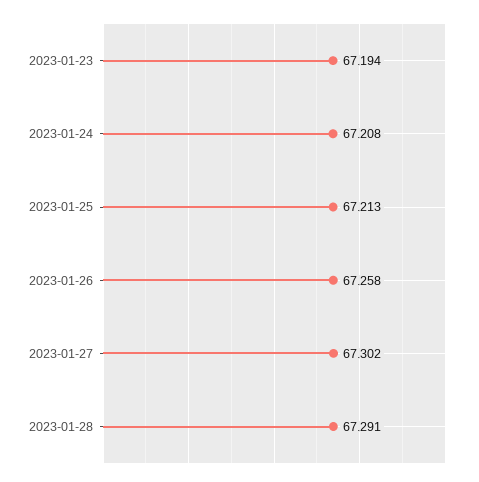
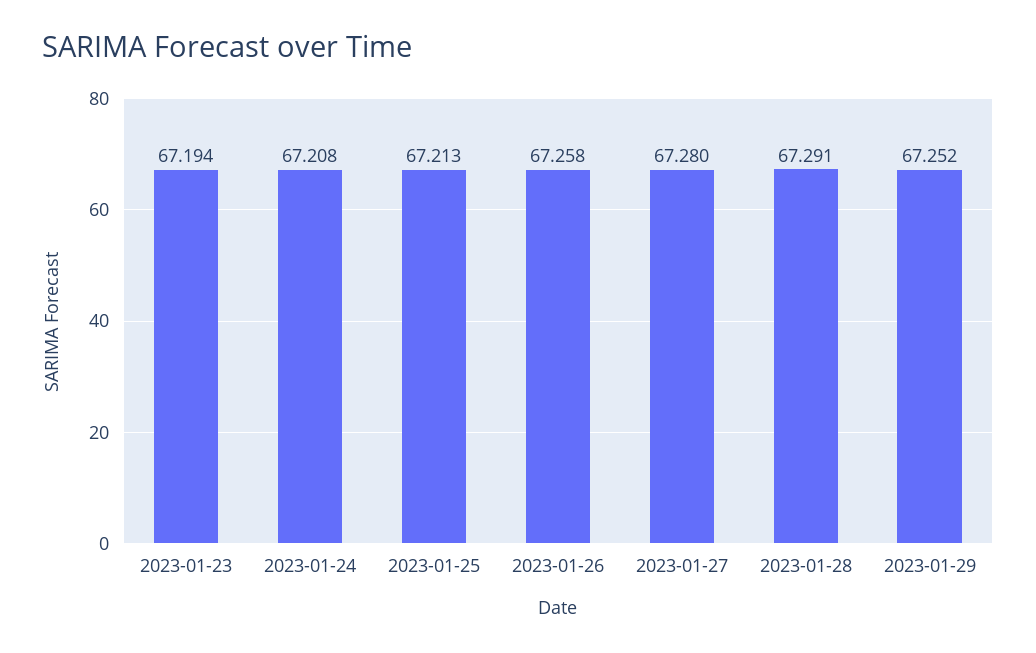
2023-01-27: 67.302 -> 67.28
2023-01-29: none -> 67.252

